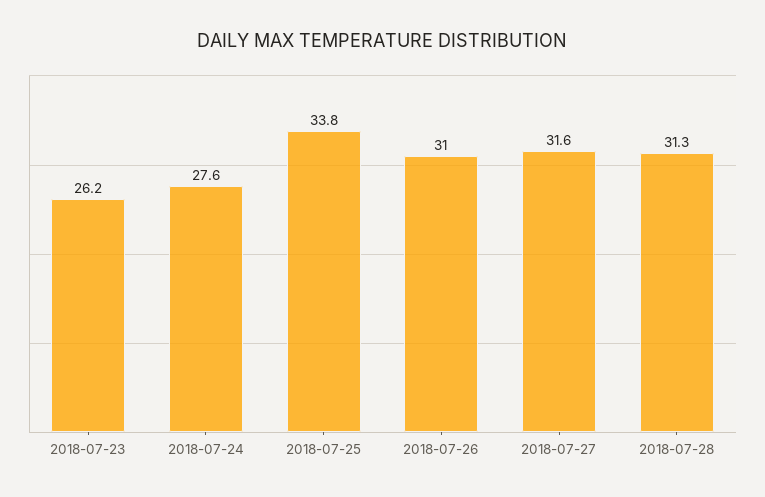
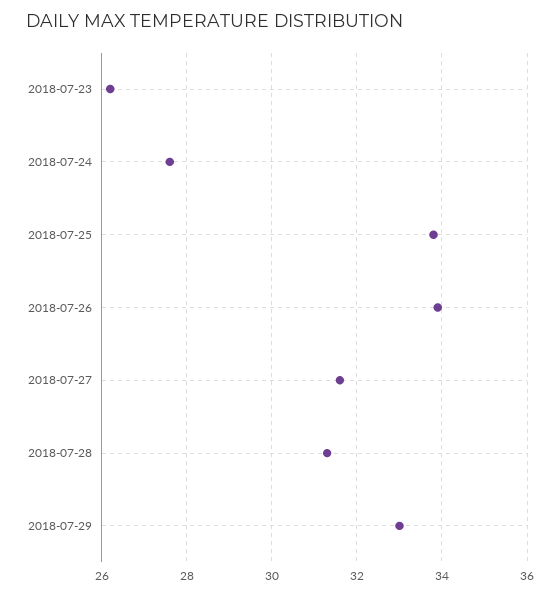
2018-07-26: 31 -> 34
2018-07-29: none -> 33

